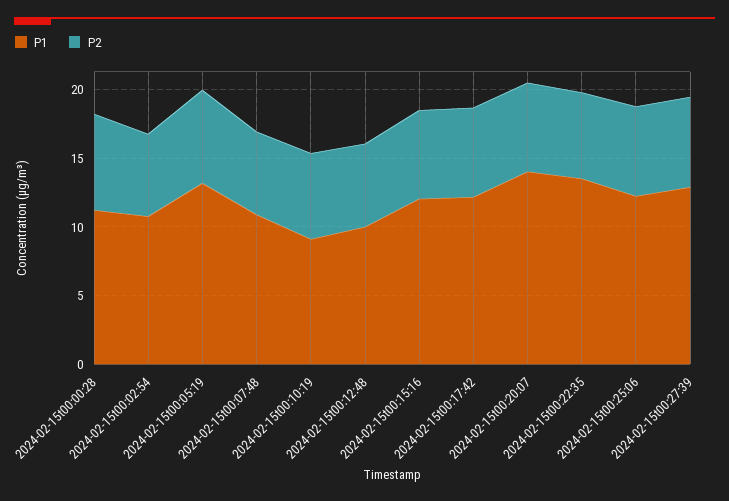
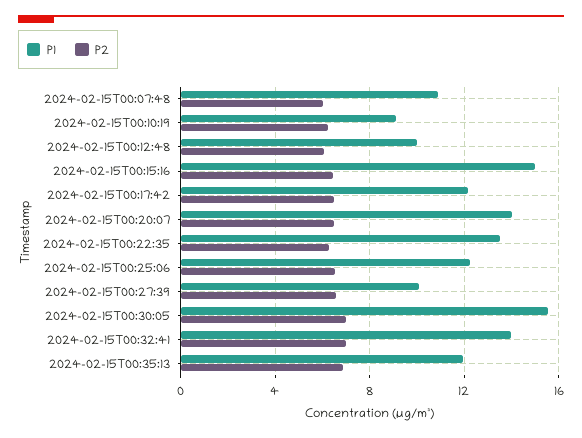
P1, 2024-02-15t00:00:28: 11 -> none
P2, 2024-02-15t00:00:28: 7 -> none
P1, 2024-02-15t00:02:54: 11 -> none
P2, 2024-02-15t00:02:54: 6 -> none
P1, 2024-02-15t00:05:19: 13 -> none
P2, 2024-02-15t00:05:19: 7 -> none
P1, 2024-02-15t00:15:16: 12 -> 15
P1, 2024-02-15t00:27:39: 13 -> 10
P1, 2024-02-15T00:30:05: none -> 15.5
P2, 2024-02-15T00:30:05: none -> 7
P1, 2024-02-15T00:32:41: none -> 14
P2, 2024-02-15T00:32:41: none -> 7
P1, 2024-02-15T00:35:13: none -> 12
P2, 2024-02-15T00:35:13: none -> 7

